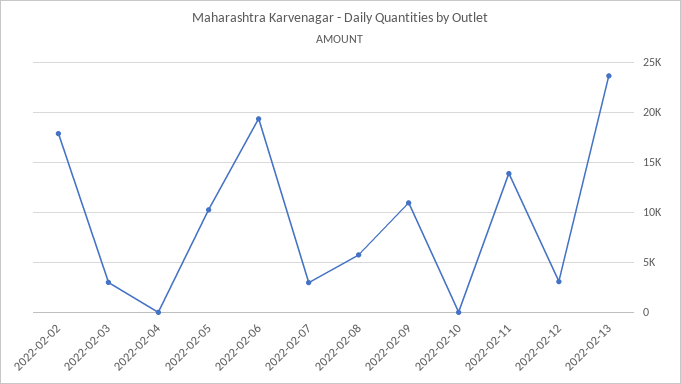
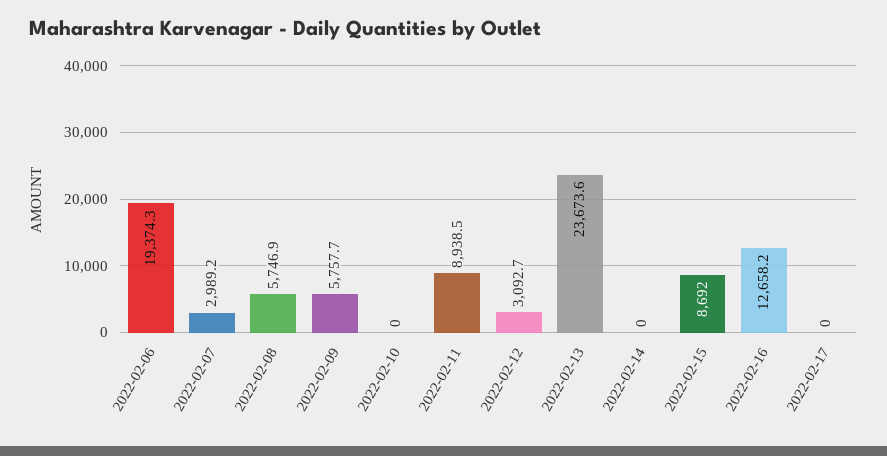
2022-02-02: 18000 -> none
2022-02-03: 3000 -> none
2022-02-04: 0 -> none
2022-02-05: 10000 -> none
2022-02-09: 11000 -> 5757.7
2022-02-11: 14000 -> 8938.5
2022-02-14: none -> 0
2022-02-15: none -> 8692
2022-02-16: none -> 12658.2
2022-02-17: none -> 0

